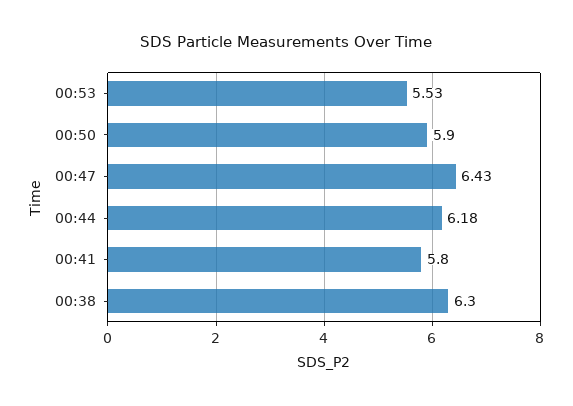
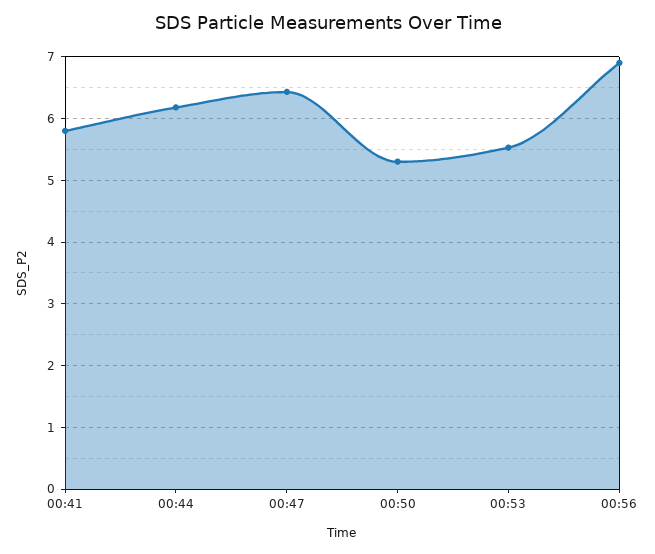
00:50: 5.9 -> 5.3
00:38: 6.3 -> none
00:56: none -> 6.9

